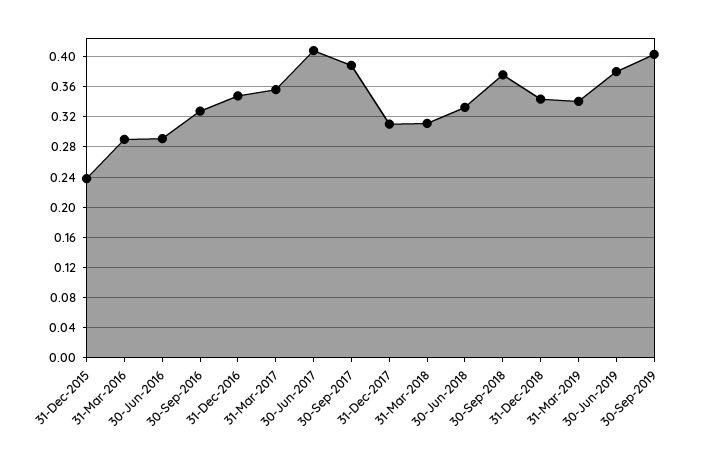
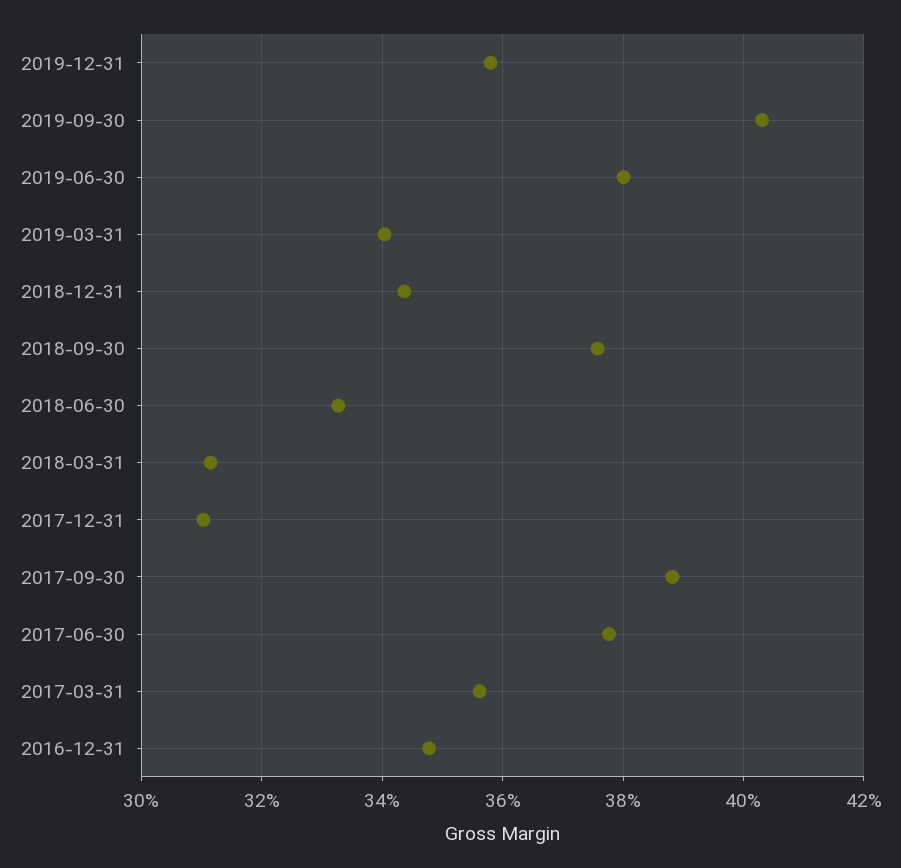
31-Dec-2015: 0.24 -> none
31-Mar-2016: 0.29 -> none
30-Jun-2016: 0.29 -> none
30-Sep-2016: 0.33 -> none
30-Jun-2017: 0.41 -> 0.378
2019-12-31: none -> 0.358

